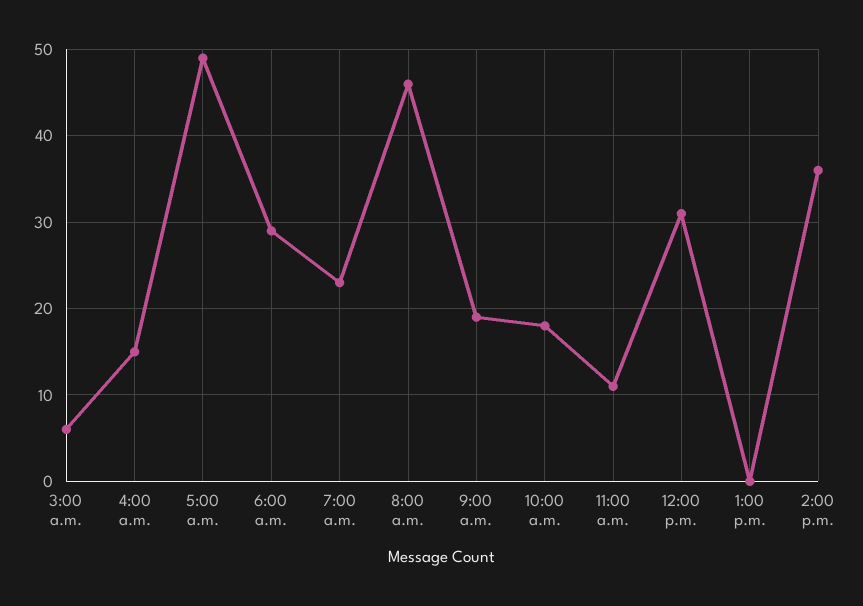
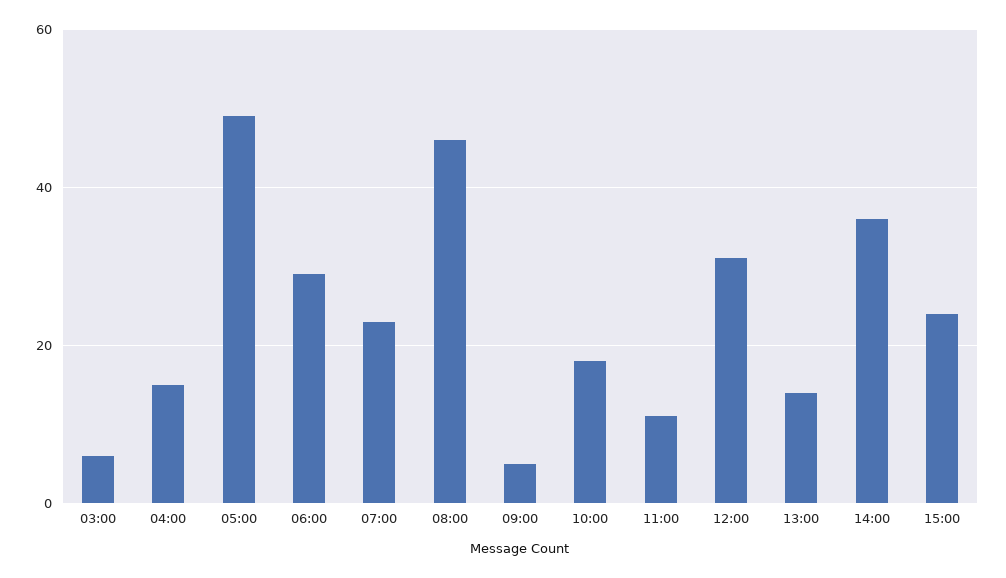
9:00 a.m.: 19 -> 5
1:00 p.m.: 0 -> 15
15:00: none -> 25

